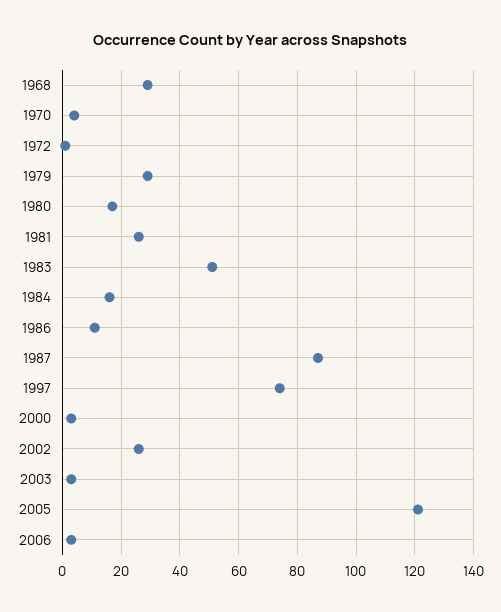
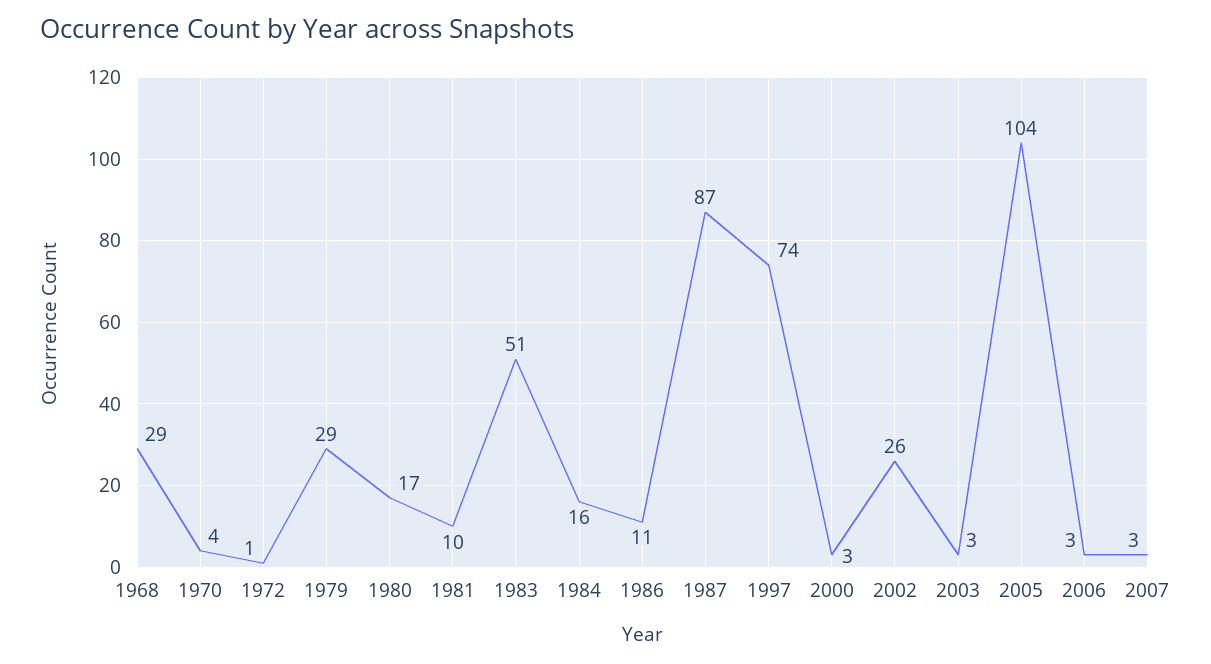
1981: 25 -> 10
2005: 120 -> 104
2007: none -> 3

